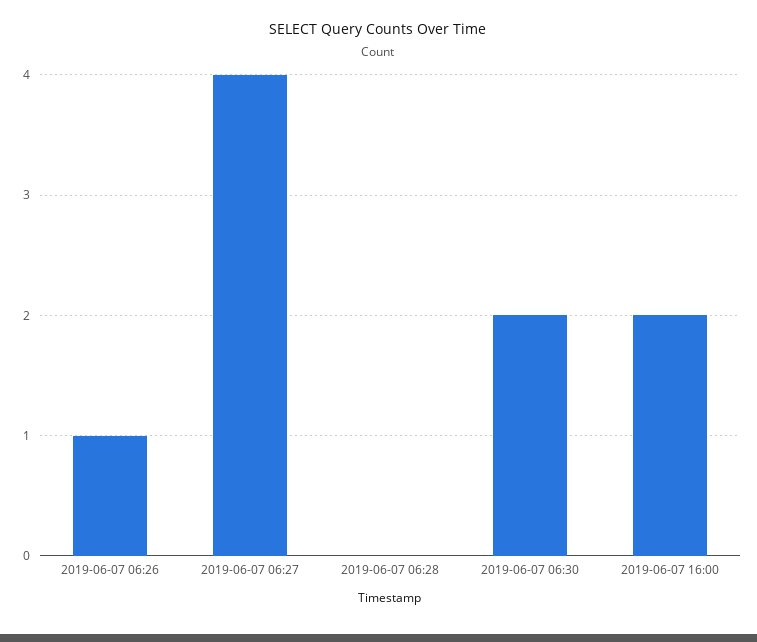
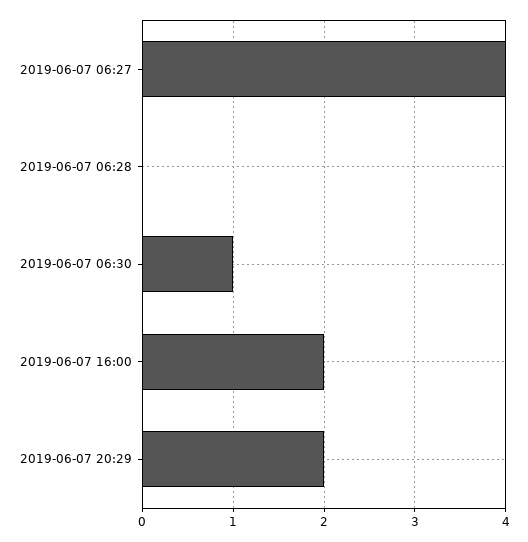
2019-06-07 06:26: 1 -> none
2019-06-07 06:30: 2 -> 1
2019-06-07 20:29: none -> 2

